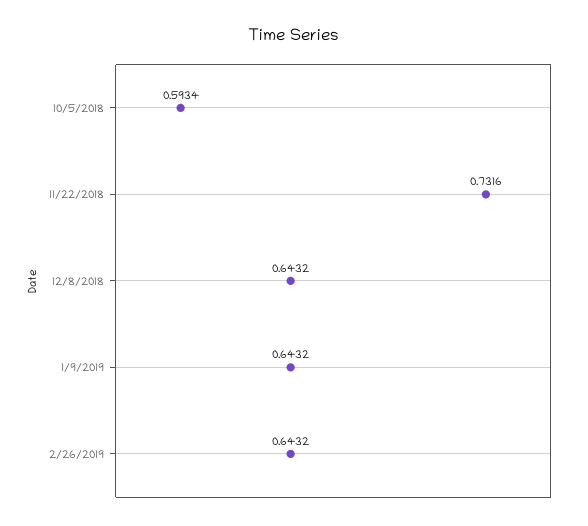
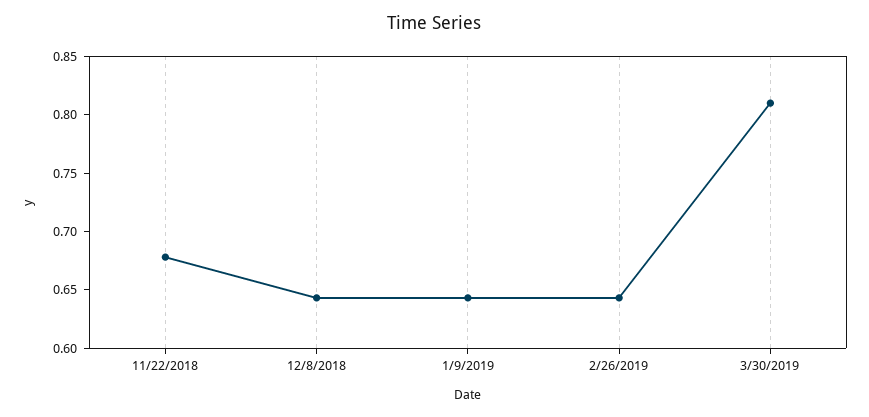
10/5/2018: 0.5934 -> none
11/22/2018: 0.7316 -> 0.68
3/30/2019: none -> 0.81

